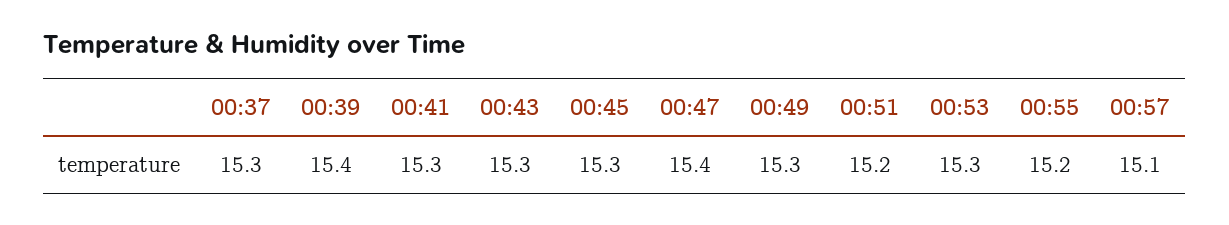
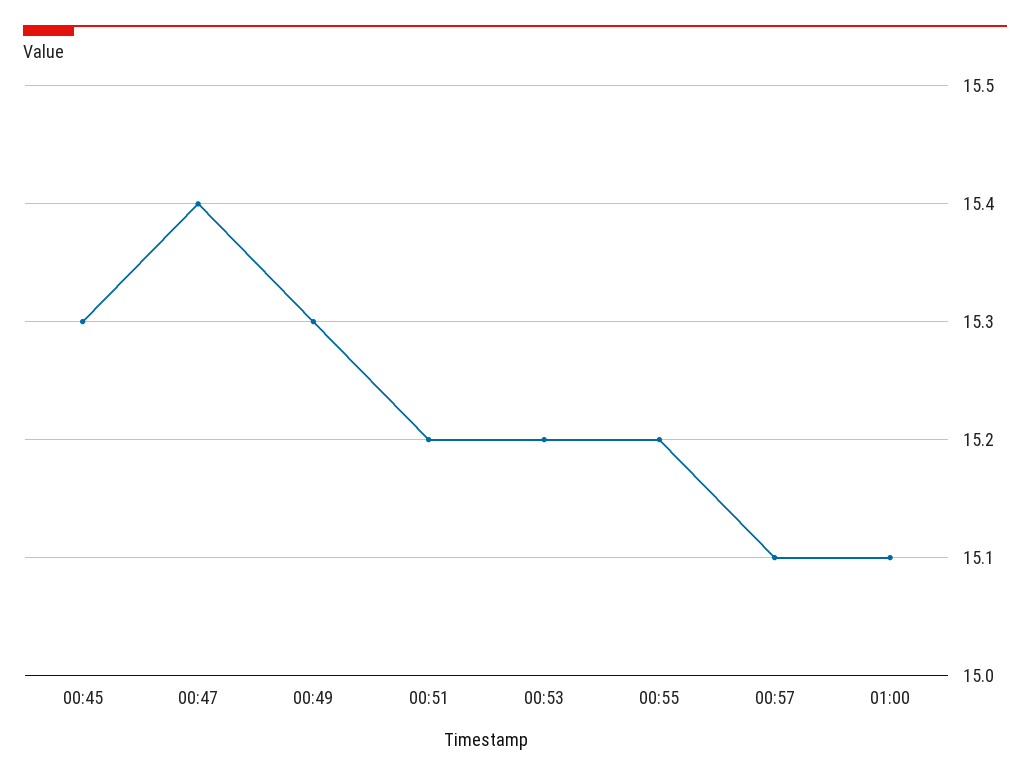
00:37: 15.3 -> none
00:39: 15.4 -> none
00:41: 15.3 -> none
00:43: 15.3 -> none
00:53: 15.3 -> 15.2
01:00: none -> 15.1

